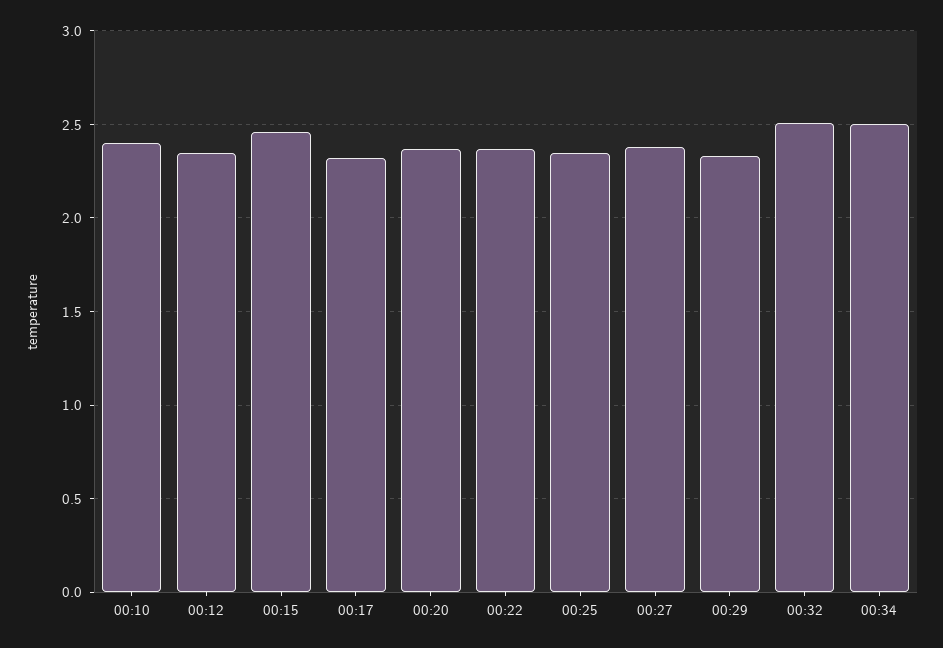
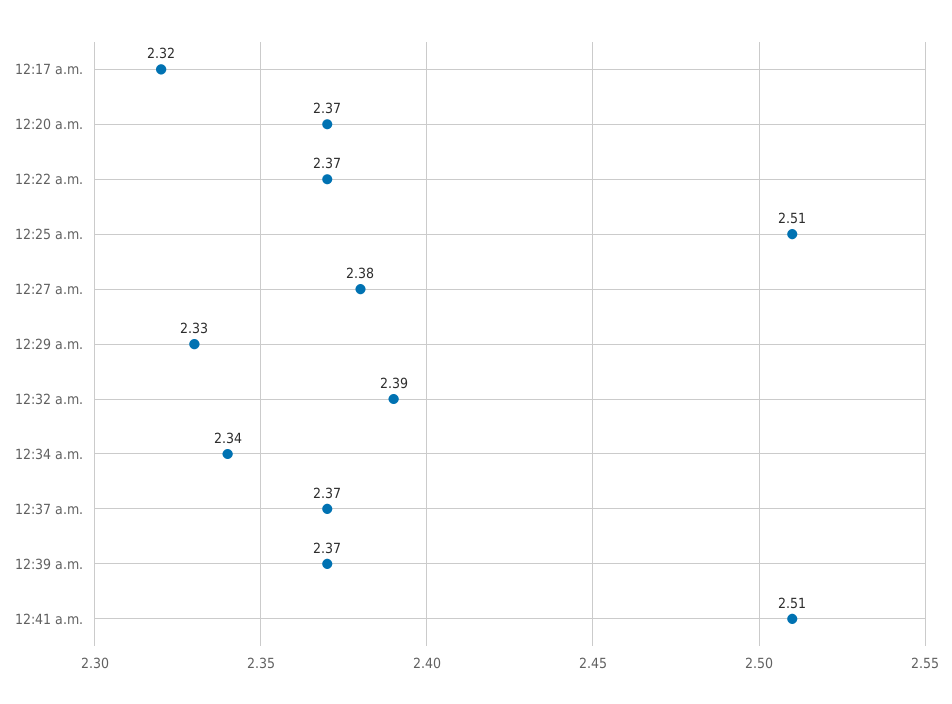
00:10: 2.4 -> none
00:12: 2.35 -> none
00:15: 2.45 -> none
00:25: 2.35 -> 2.51
00:32: 2.5 -> 2.39
00:34: 2.5 -> 2.34
12:37 a.m.: none -> 2.37
12:39 a.m.: none -> 2.37
12:41 a.m.: none -> 2.51

